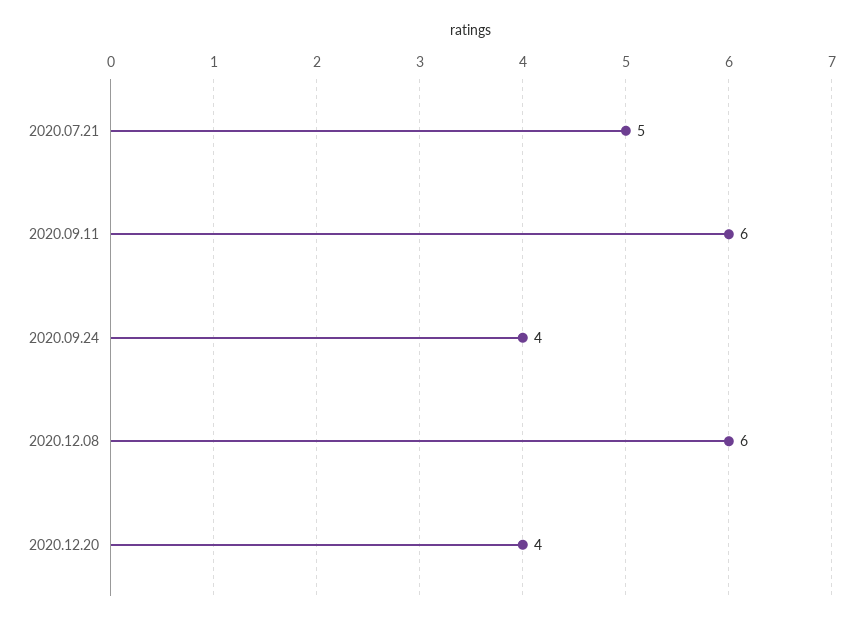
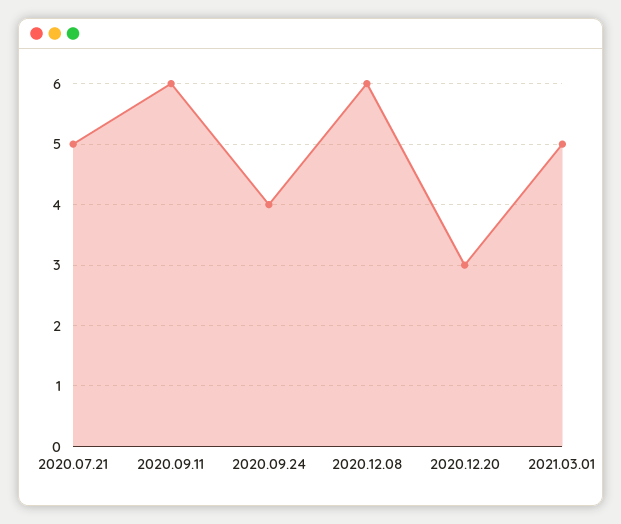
2020.12.20: 4 -> 3
2021.03.01: none -> 5

